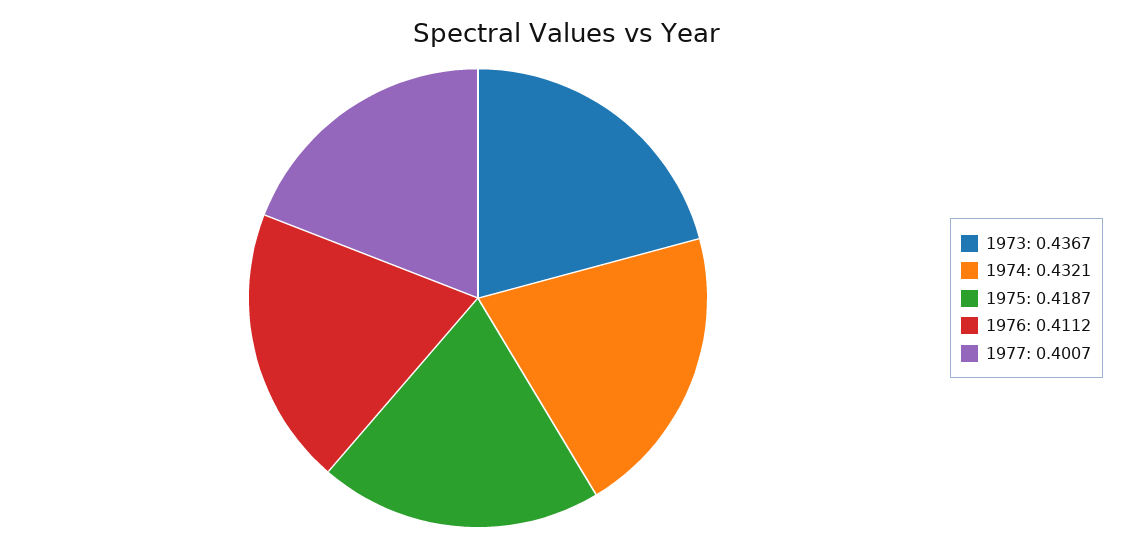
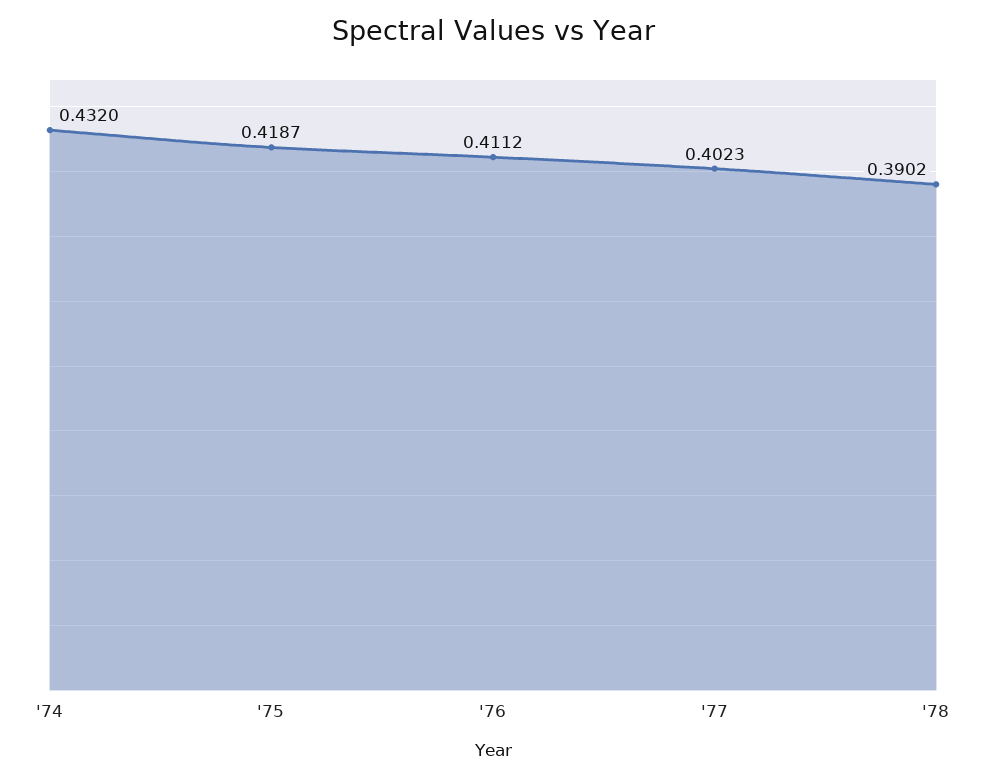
1973: 0.4367 -> none
1974: 0.4321 -> 0.432
1977: 0.4007 -> 0.4023
'78: none -> 0.3902

